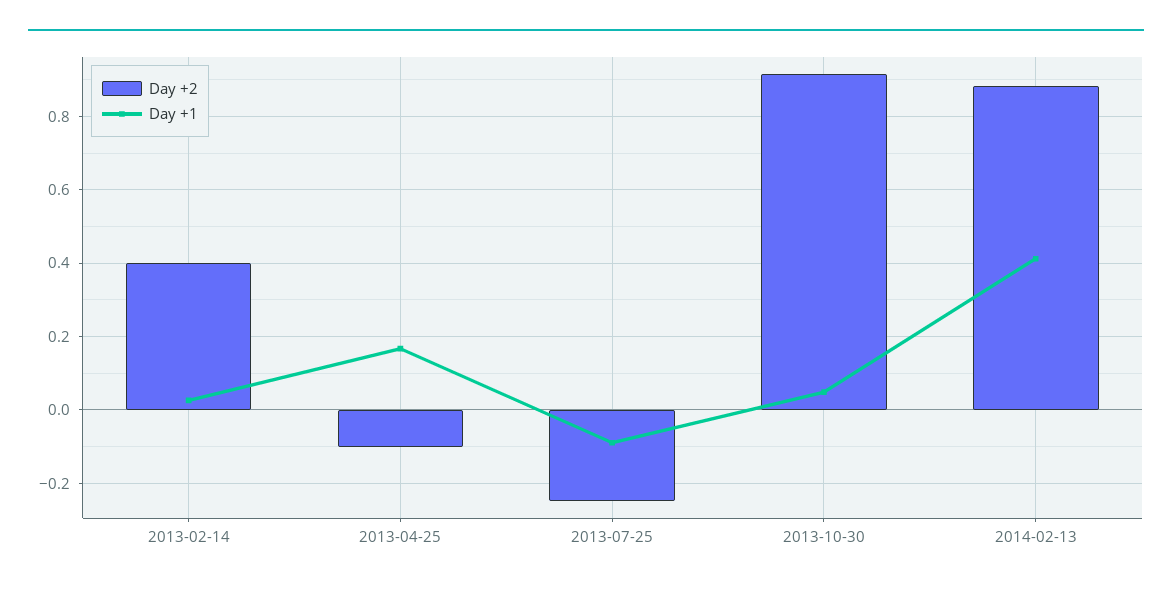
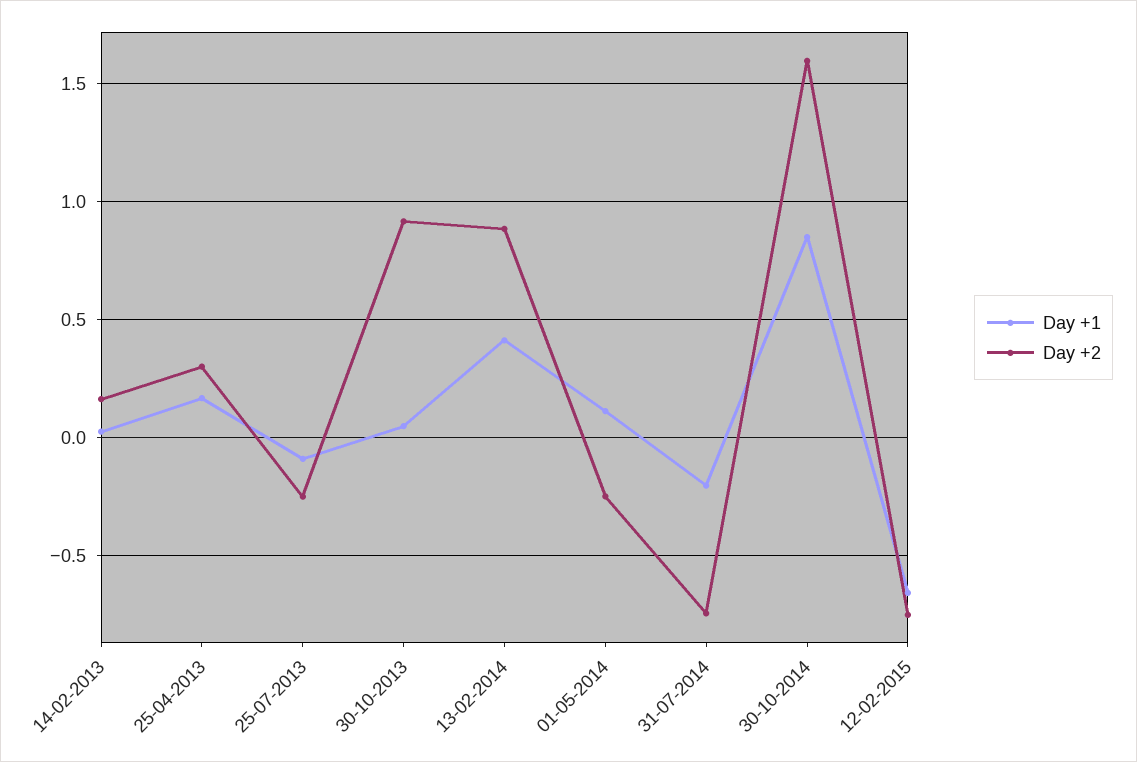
Day +2, 2013-02-14: 0.4 -> 0.15
Day +2, 2013-04-25: -0.1 -> 0.3
Day +1, 01-05-2014: none -> 0.1
Day +2, 01-05-2014: none -> -0.25
Day +1, 31-07-2014: none -> -0.2
Day +2, 31-07-2014: none -> -0.75
Day +1, 30-10-2014: none -> 0.85
Day +2, 30-10-2014: none -> 1.6
Day +1, 12-02-2015: none -> -0.65
Day +2, 12-02-2015: none -> -0.75

